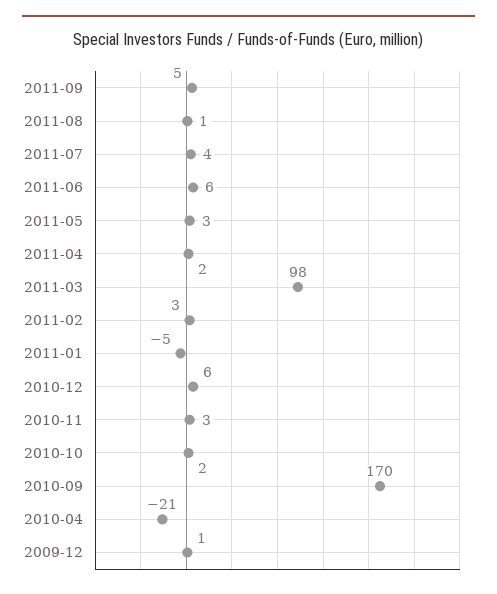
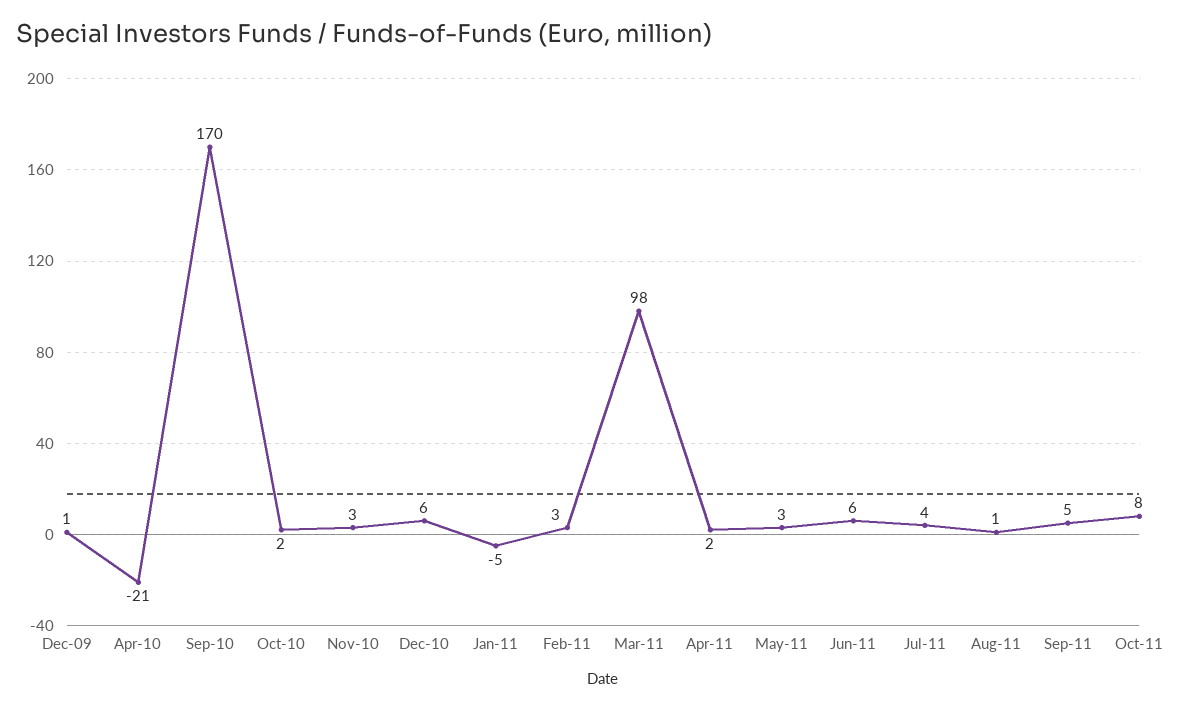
Oct-11: none -> 8

